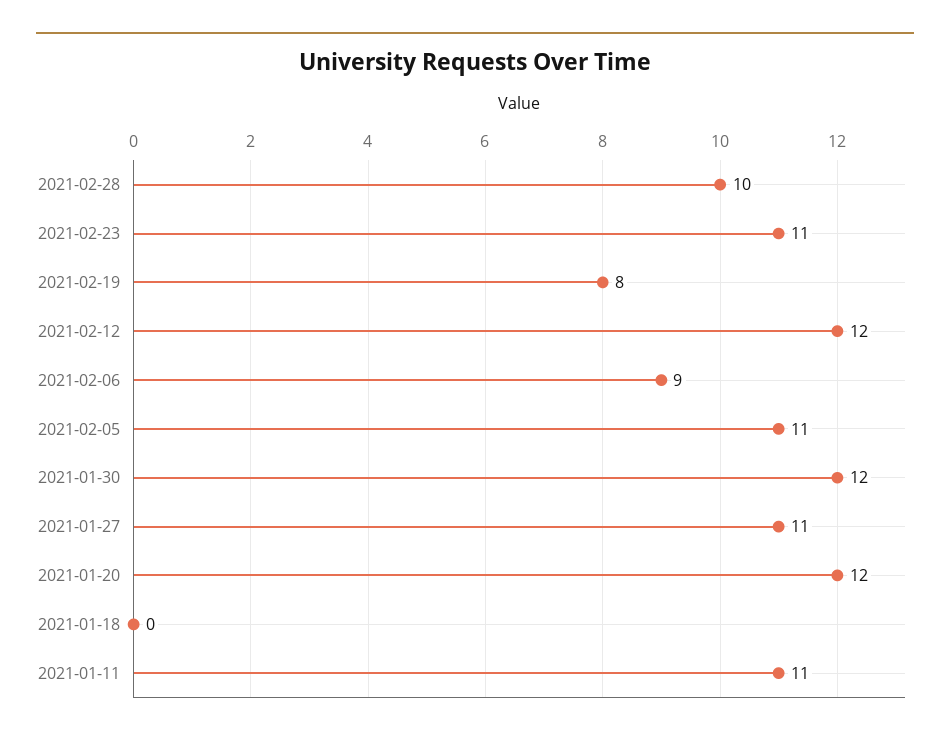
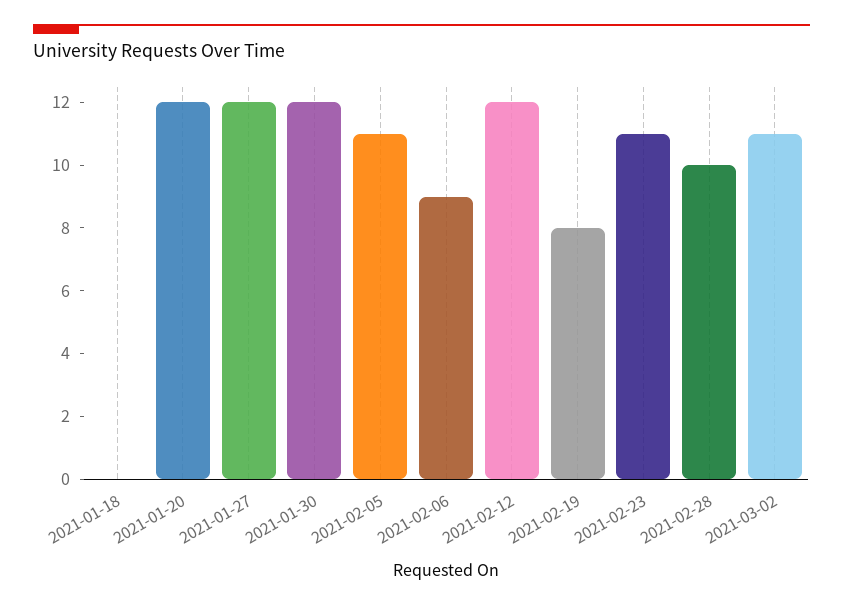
2021-01-27: 11 -> 12
2021-01-11: 11 -> none
2021-03-02: none -> 11

